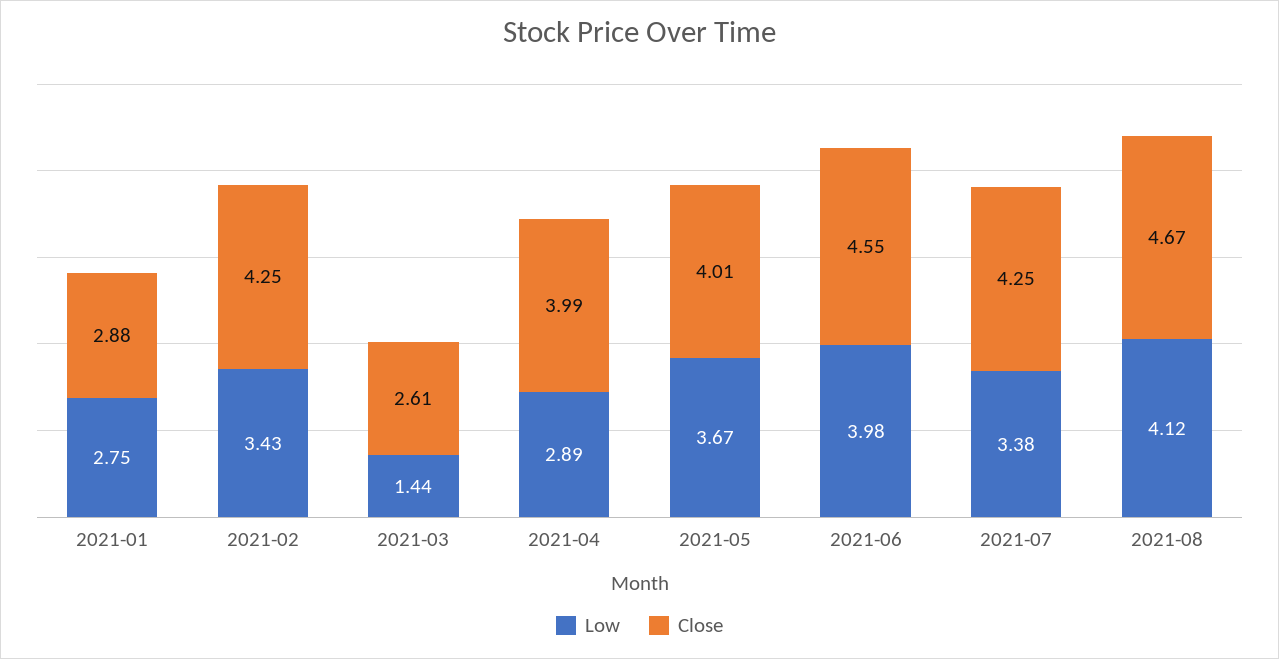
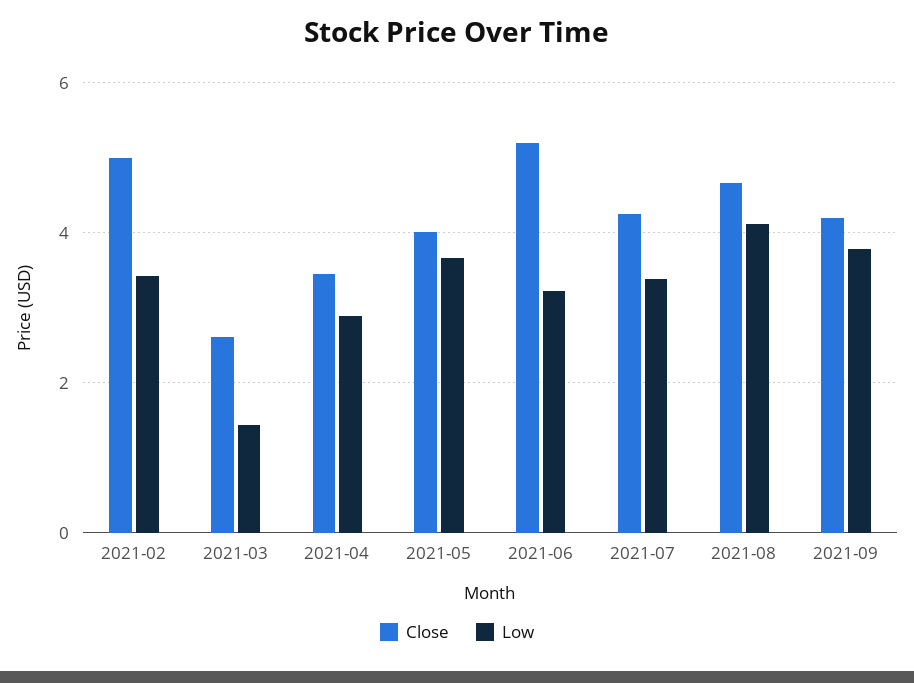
Low, 2021-01: 2.75 -> none
Close, 2021-01: 2.88 -> none
Close, 2021-02: 4.25 -> 5
Close, 2021-04: 3.99 -> 3.4
Low, 2021-06: 3.98 -> 3.2
Close, 2021-06: 4.55 -> 5.2
Close, 2021-09: none -> 4.2
Low, 2021-09: none -> 3.8

